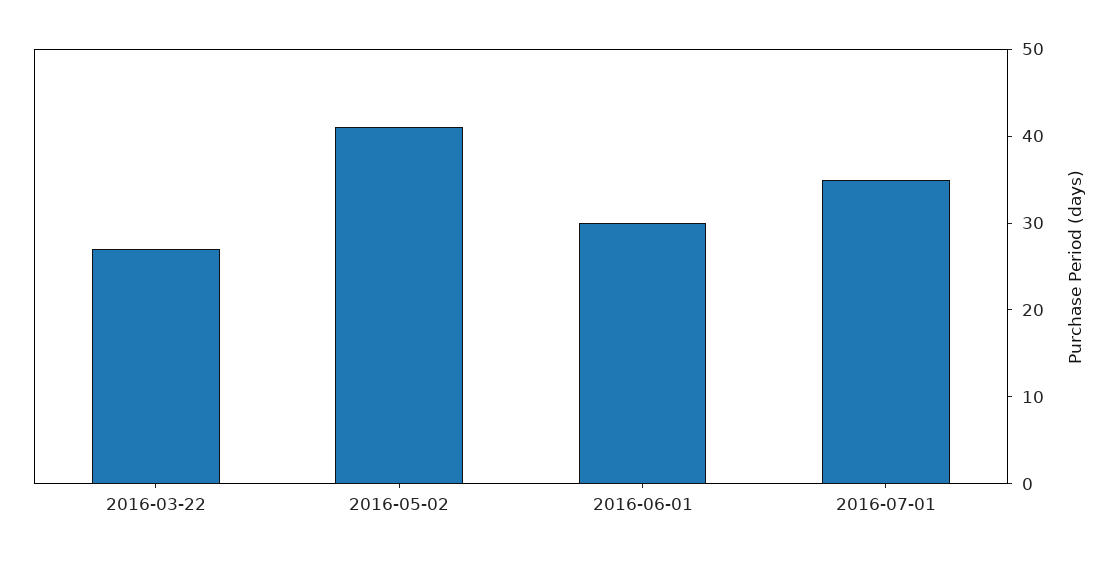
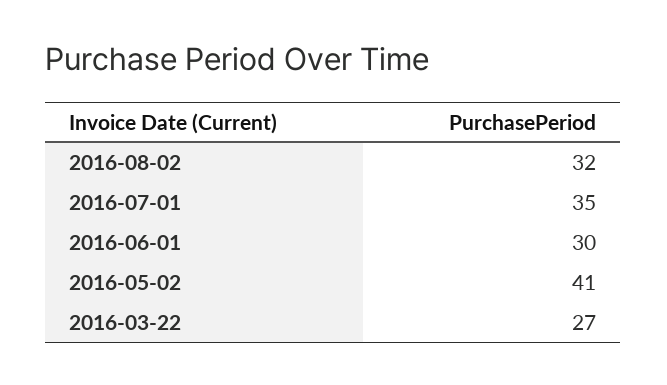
2016-08-02: none -> 32

